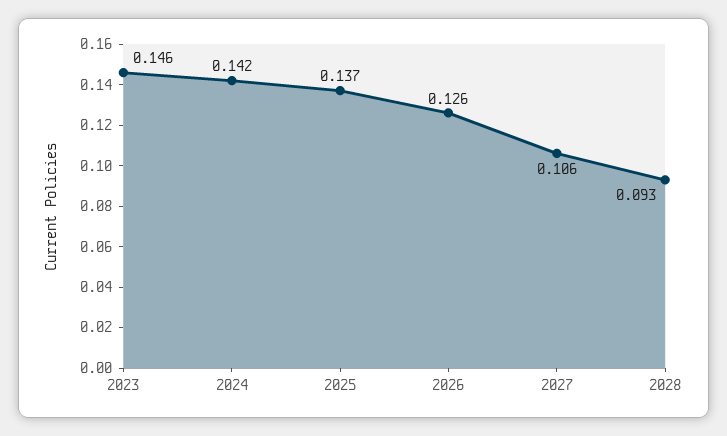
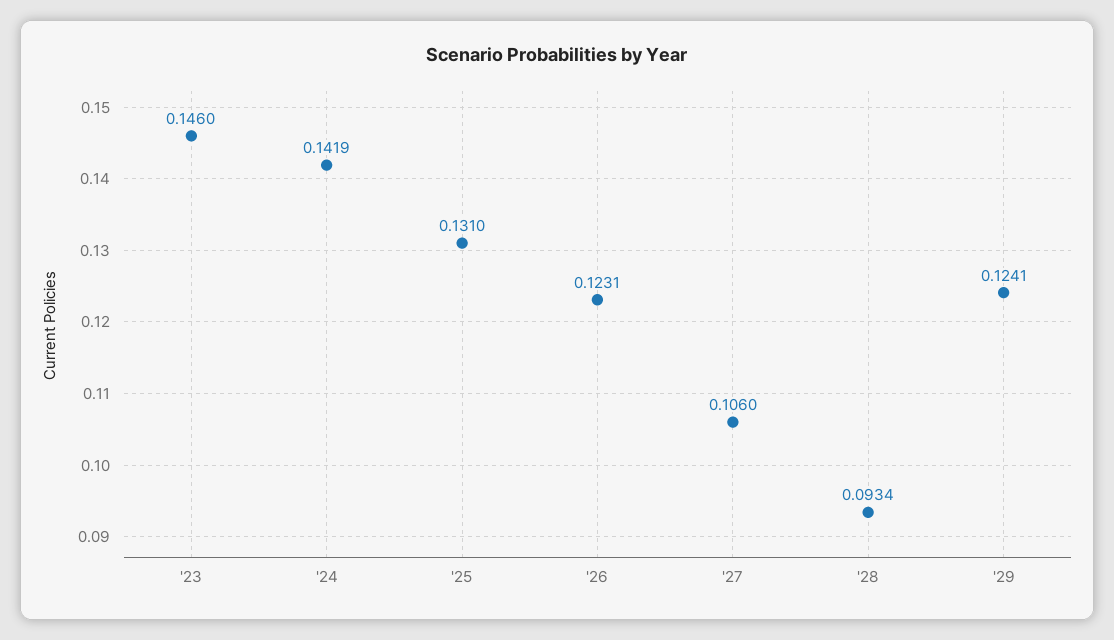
2025: 0.137 -> 0.131
2026: 0.126 -> 0.1231
'29: none -> 0.1241

